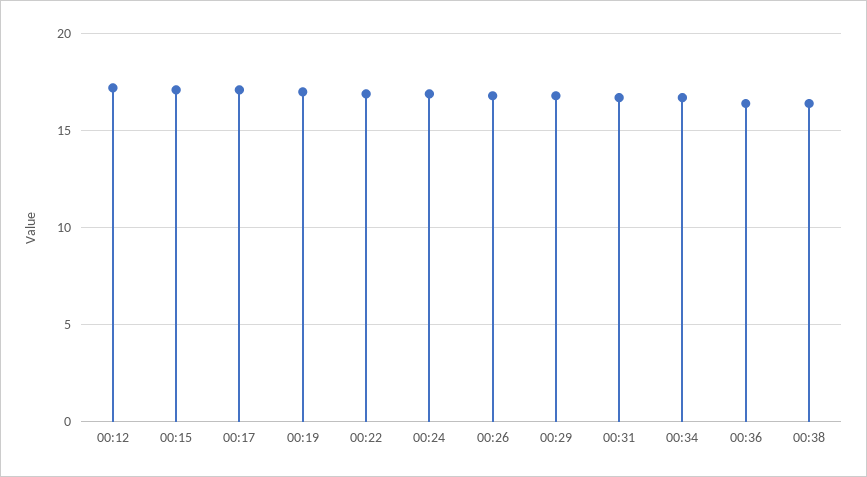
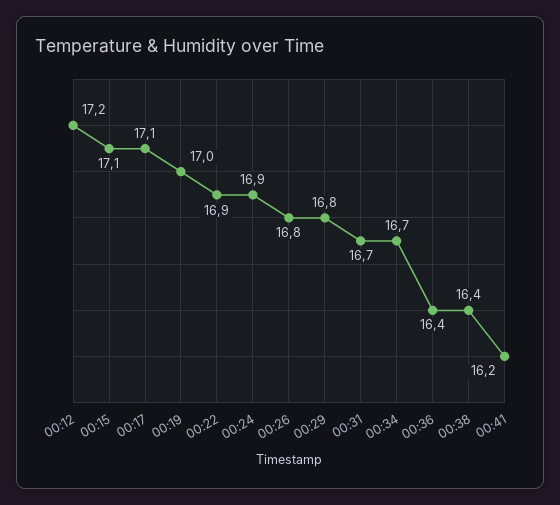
00:41: none -> 16.2

